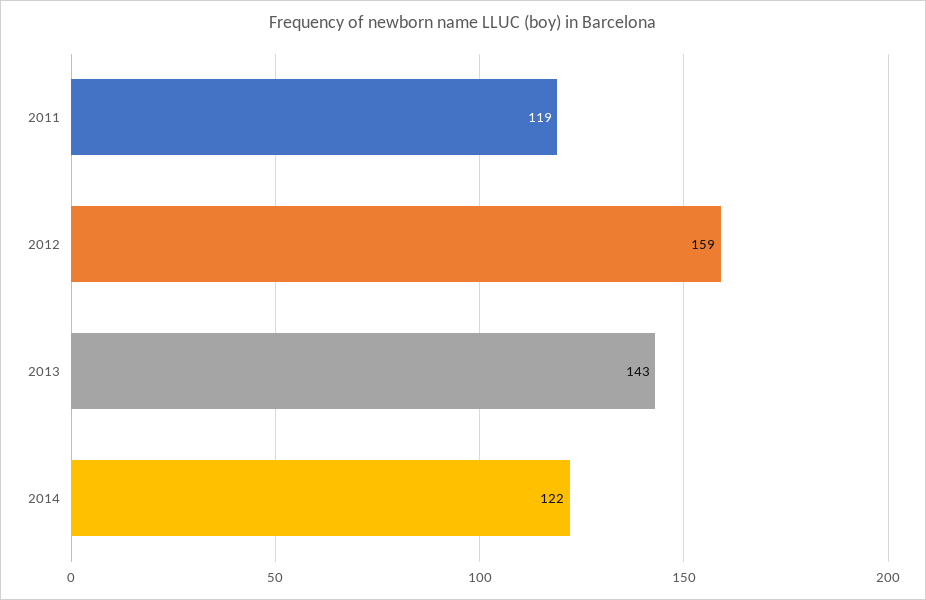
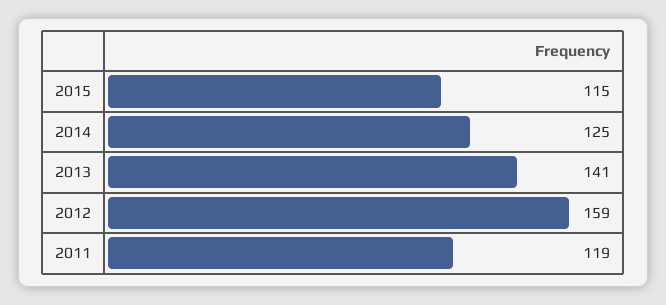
2013: 143 -> 141
2014: 122 -> 125
2015: none -> 115

